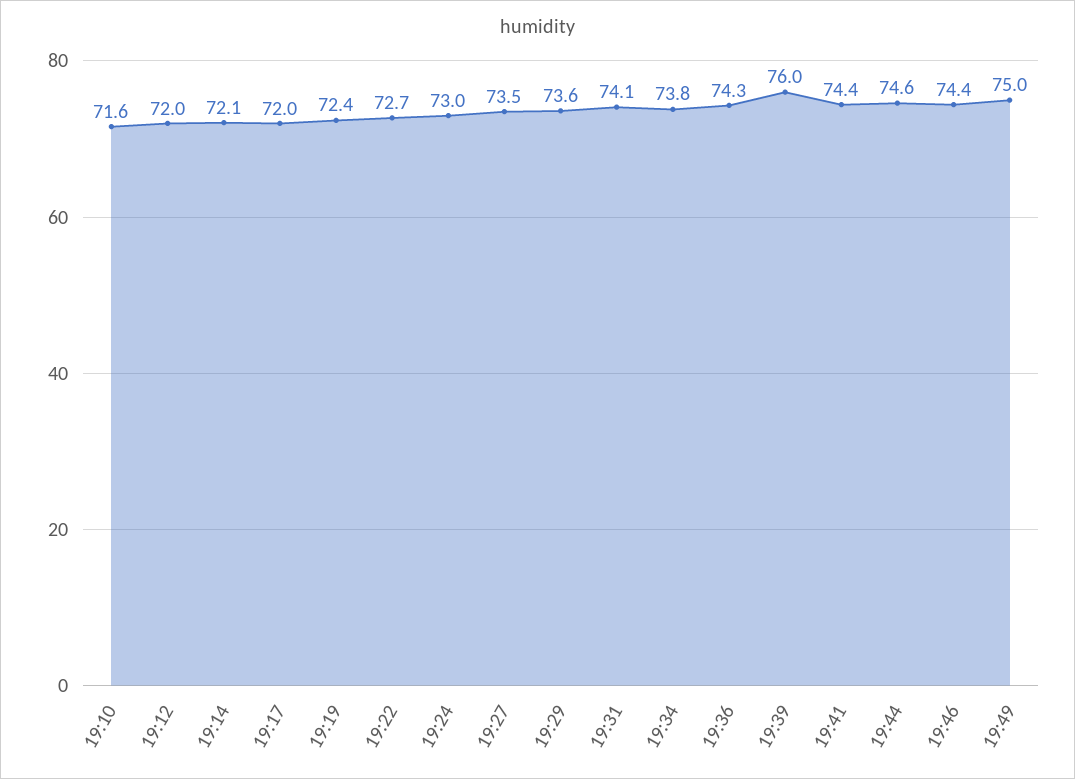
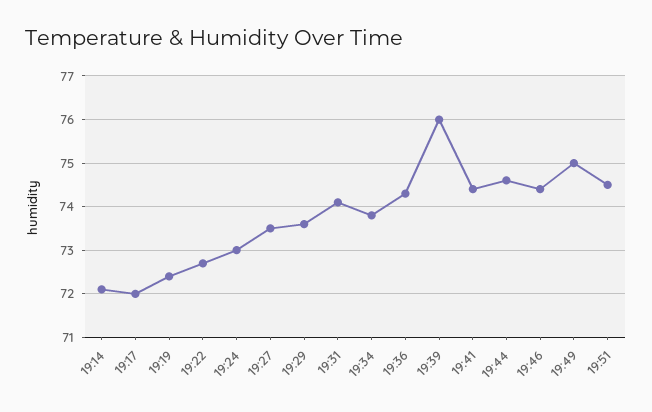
19:10: 71.6 -> none
19:12: 72 -> none
19:51: none -> 74.5

